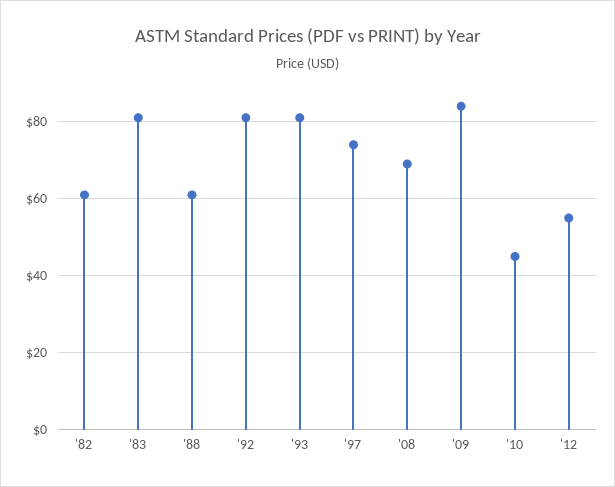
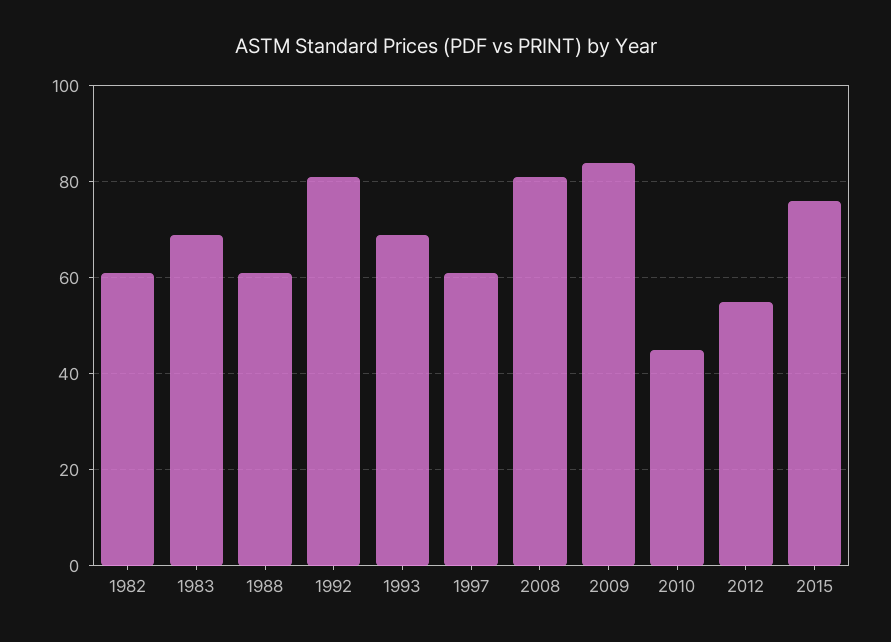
'83: 80 -> 70
'93: 80 -> 70
'97: 75 -> 60
'08: 70 -> 80
2015: none -> 75

